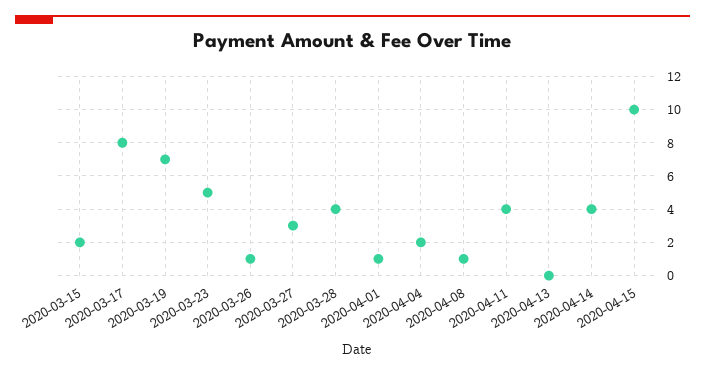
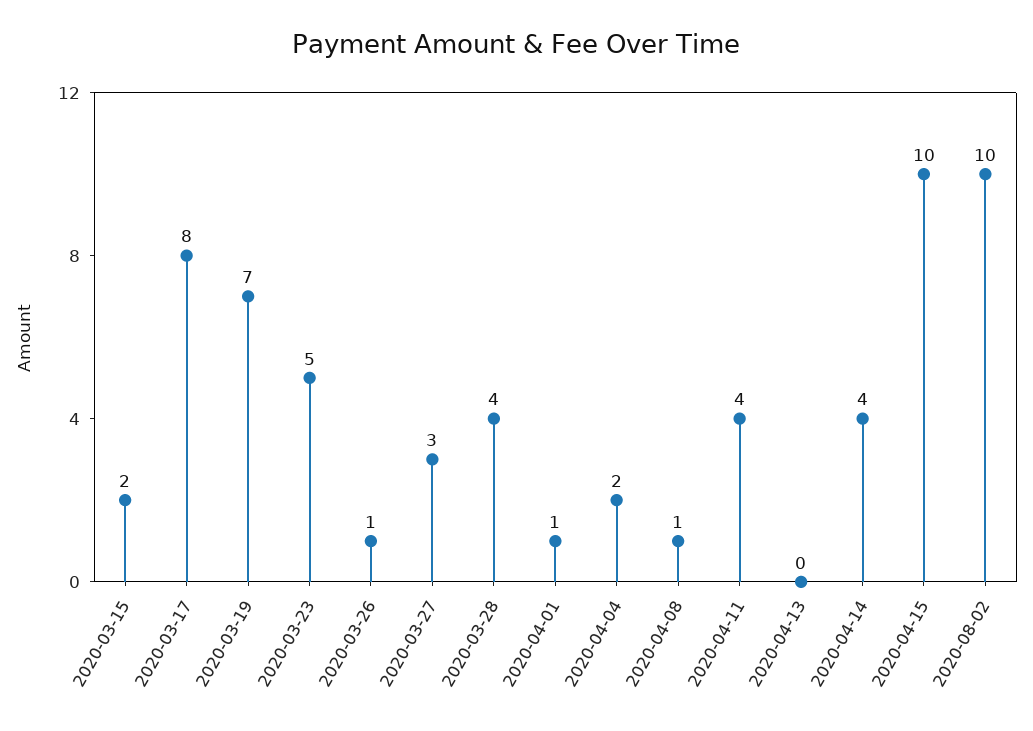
2020-08-02: none -> 10

